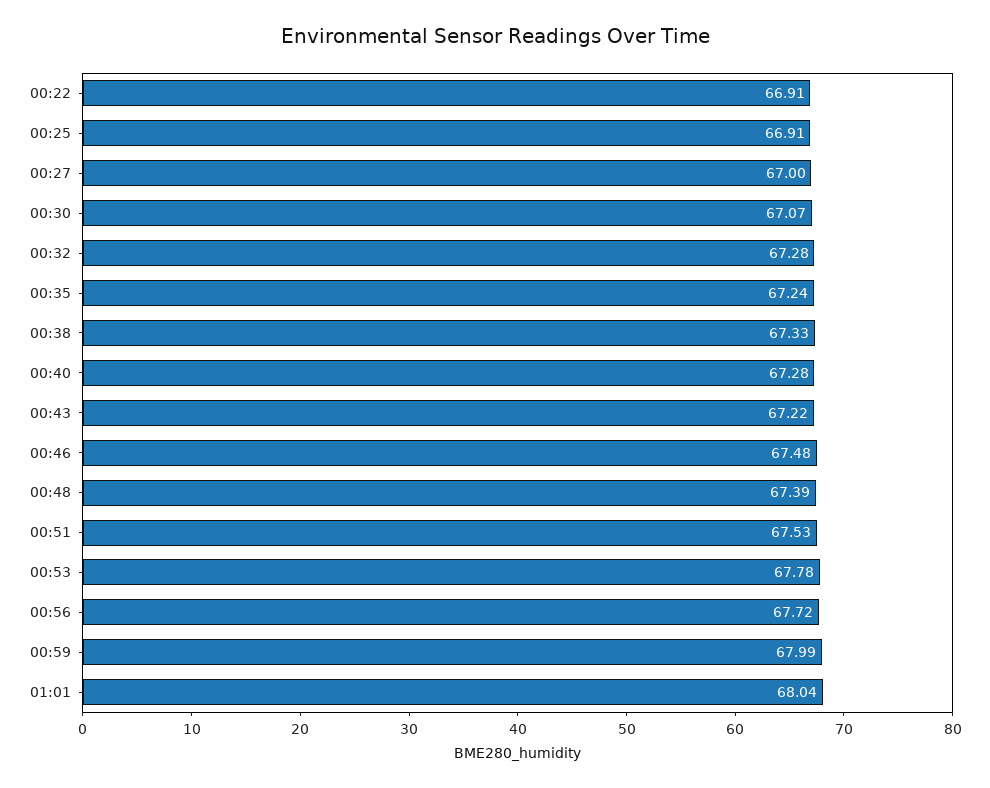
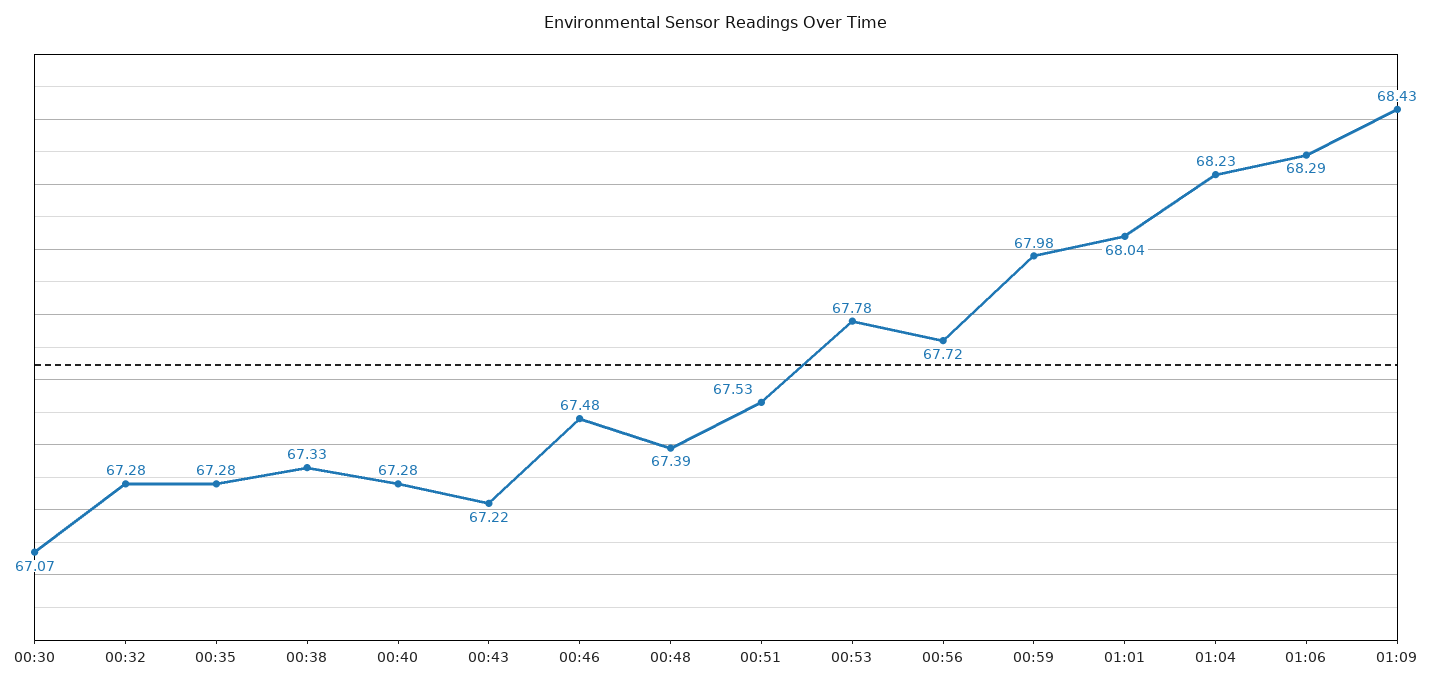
00:22: 66.91 -> none
00:25: 66.91 -> none
00:27: 67 -> none
00:35: 67.24 -> 67.28
00:59: 67.99 -> 67.98
01:04: none -> 68.23
01:06: none -> 68.29
01:09: none -> 68.43

